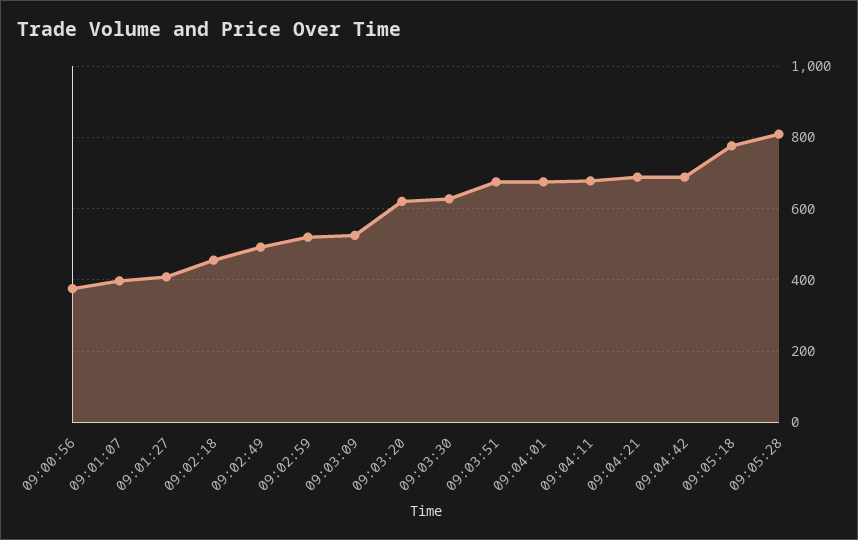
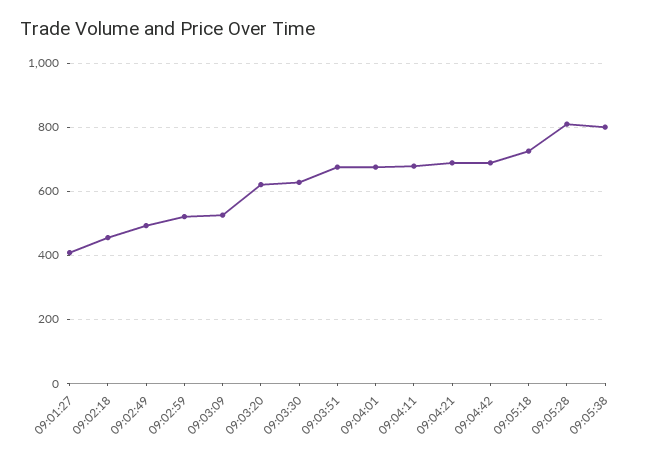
09:00:56: 380 -> none
09:01:07: 400 -> none
09:05:18: 780 -> 720
09:05:38: none -> 800

